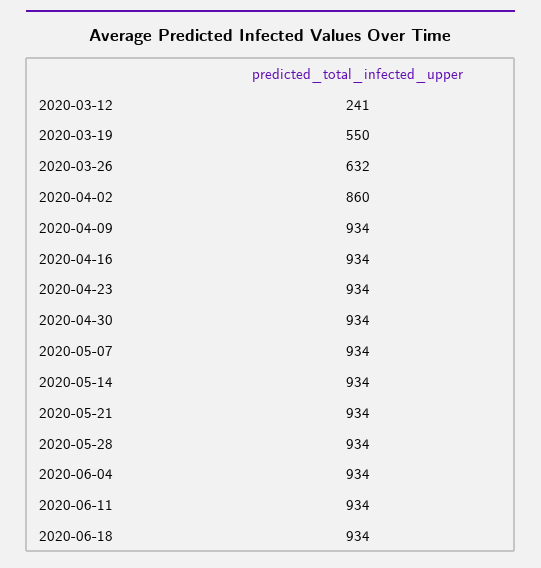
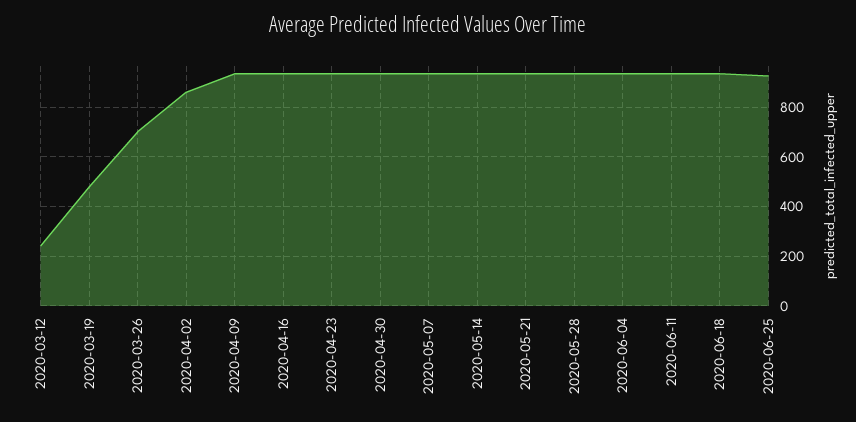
2020-03-19: 550 -> 475
2020-03-26: 632 -> 700
2020-06-25: none -> 925

